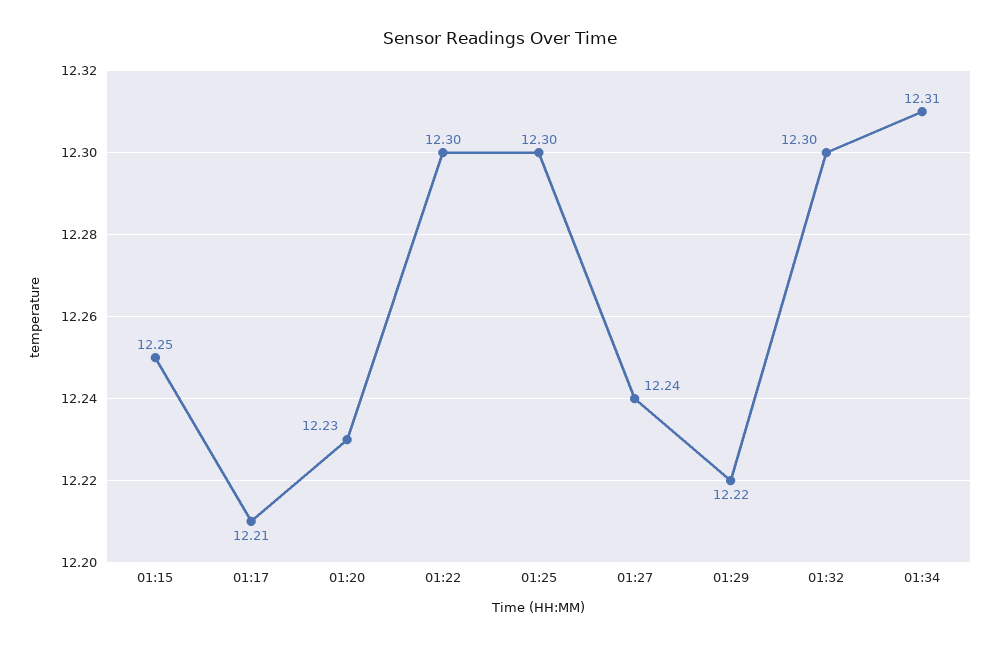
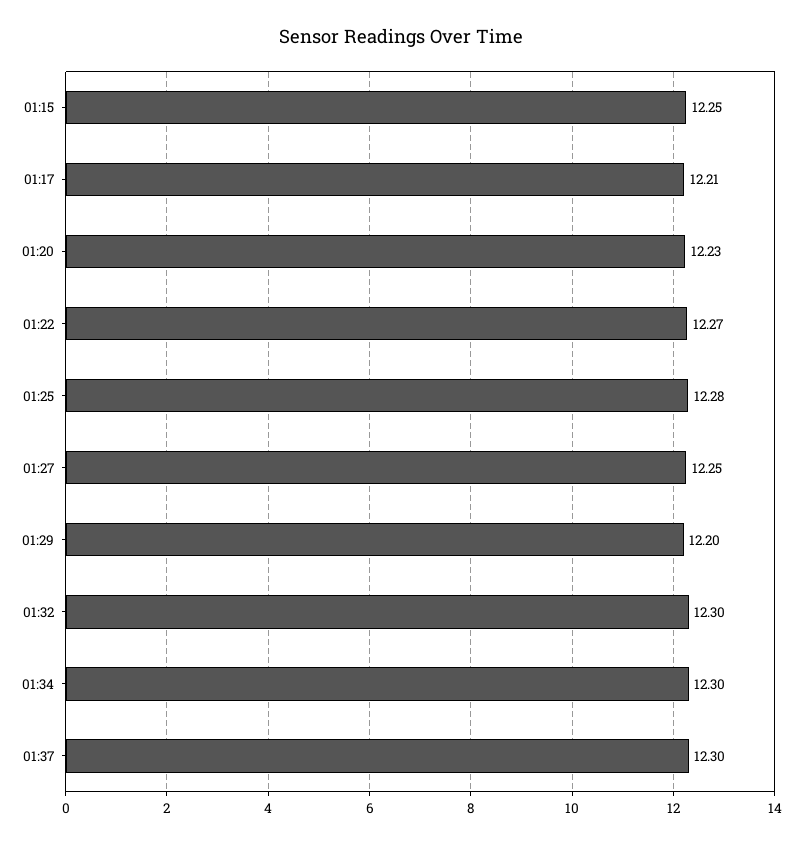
01:22: 12.3 -> 12.27
01:25: 12.3 -> 12.28
01:27: 12.24 -> 12.25
01:29: 12.22 -> 12.2
01:34: 12.31 -> 12.3
01:37: none -> 12.3

